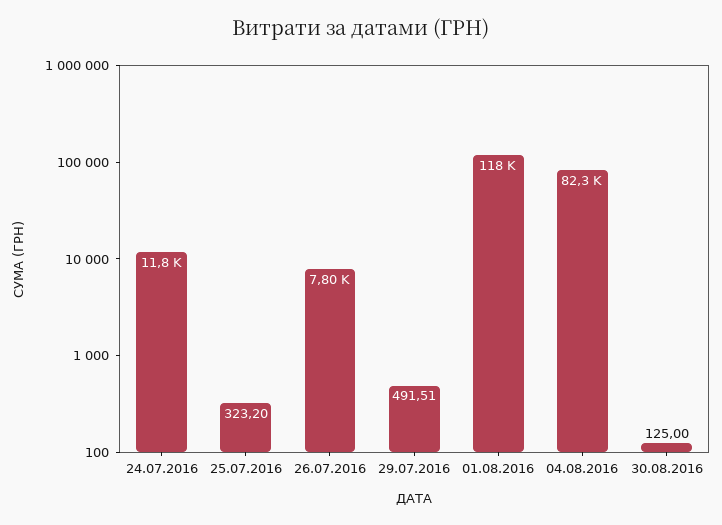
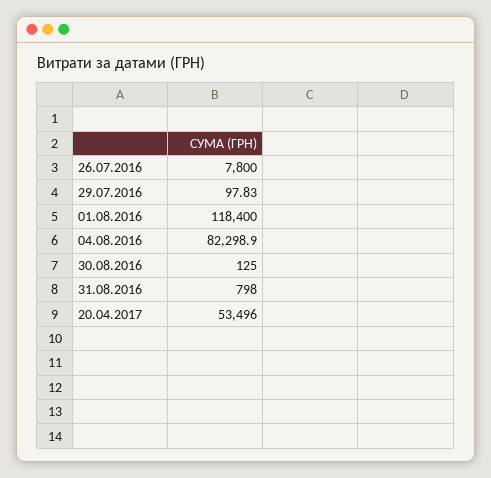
24.07.2016: 11800 -> none
25.07.2016: 323.2 -> none
29.07.2016: 491.51 -> 97.83
31.08.2016: none -> 798
20.04.2017: none -> 53496

